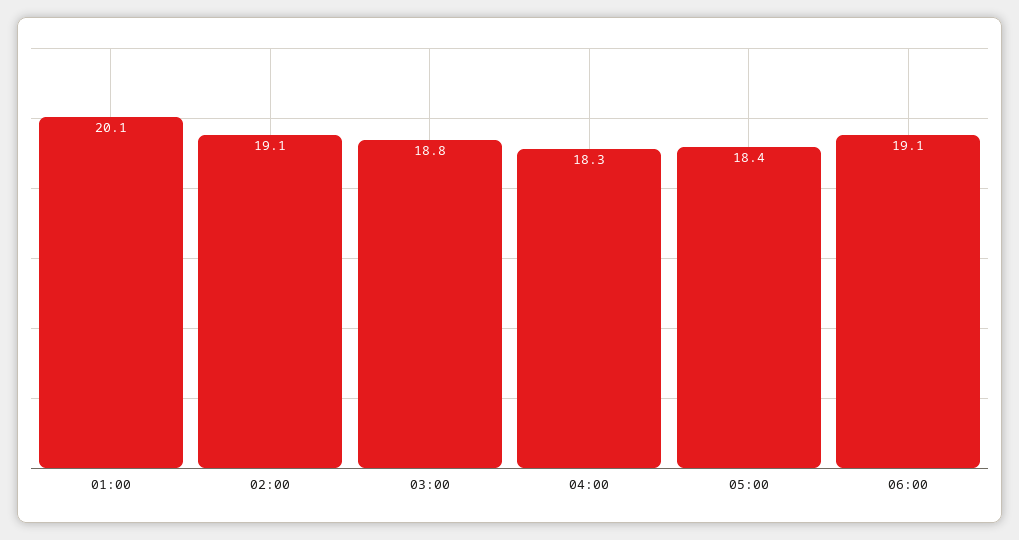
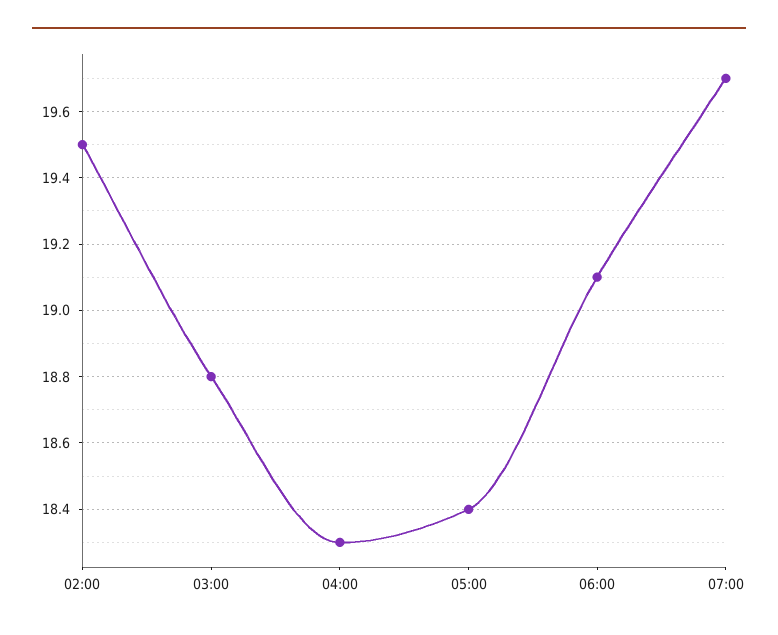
01:00: 20.1 -> none
02:00: 19.1 -> 19.5
07:00: none -> 19.7

